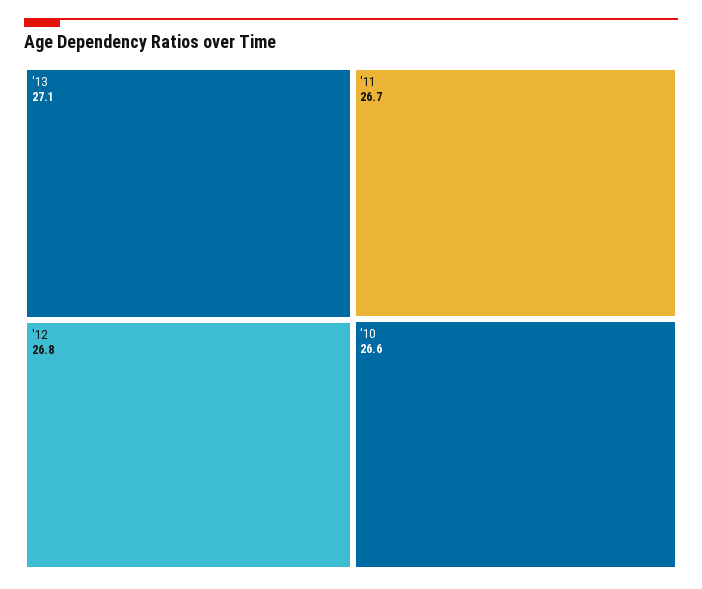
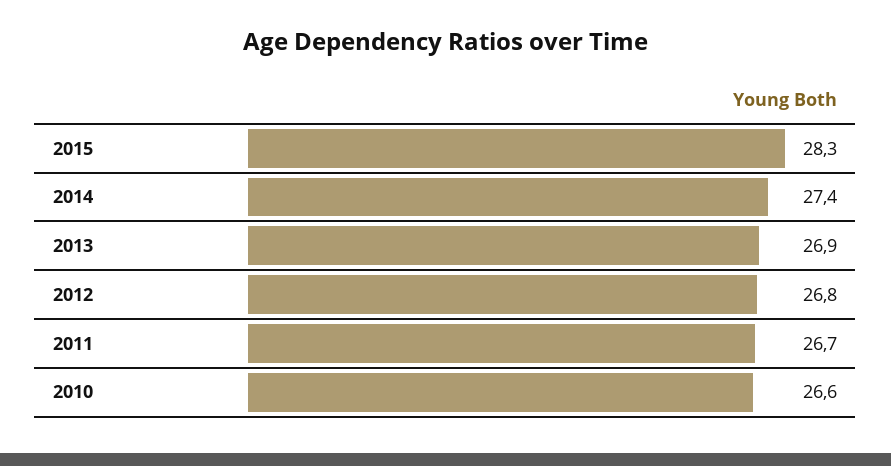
'13: 27.1 -> 26.9
2015: none -> 28.3
2014: none -> 27.4

